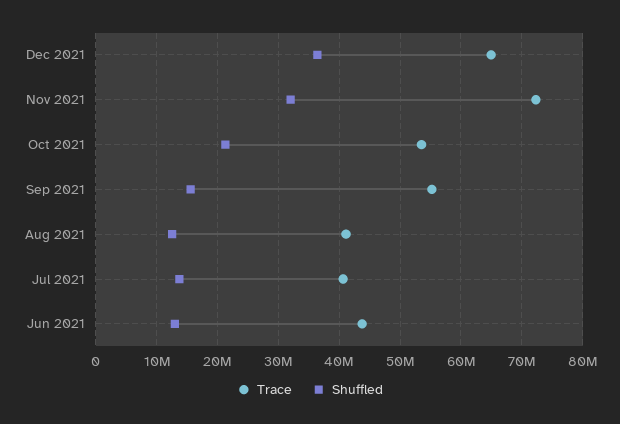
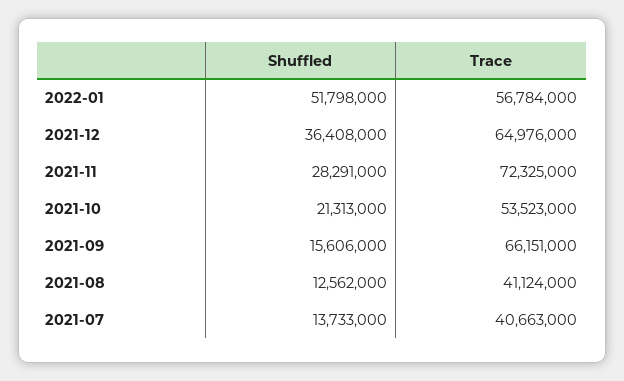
Shuffled, Nov 2021: 32000000 -> 28291000
Trace, Sep 2021: 55000000 -> 66151000
Trace, Jun 2021: 44000000 -> none
Shuffled, Jun 2021: 13000000 -> none
Shuffled, 2022-01: none -> 51798000
Trace, 2022-01: none -> 56784000

